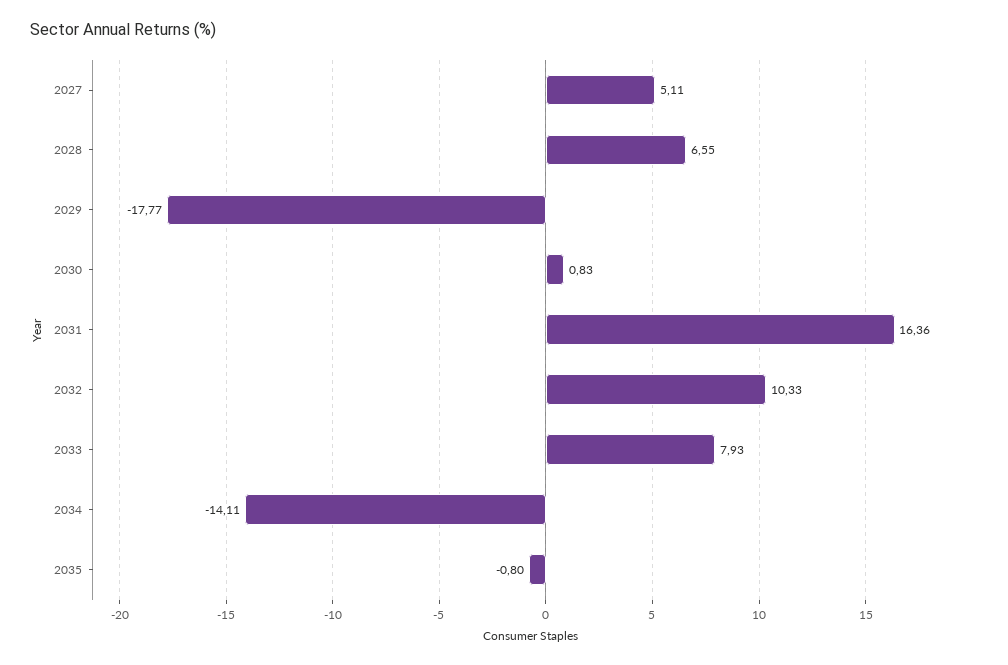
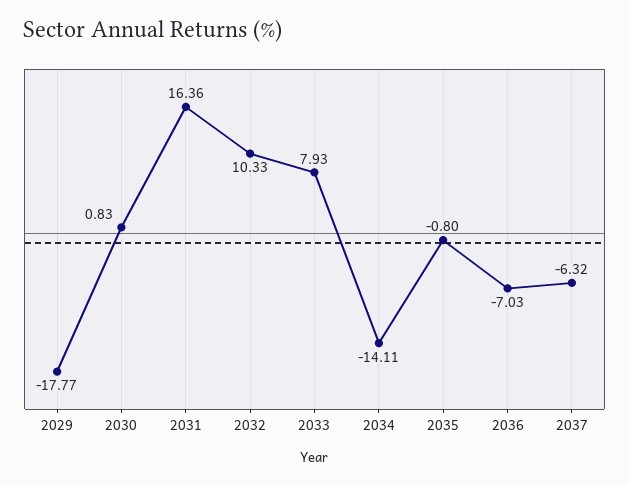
2027: 5.11 -> none
2028: 6.55 -> none
2036: none -> -7.03
2037: none -> -6.32

